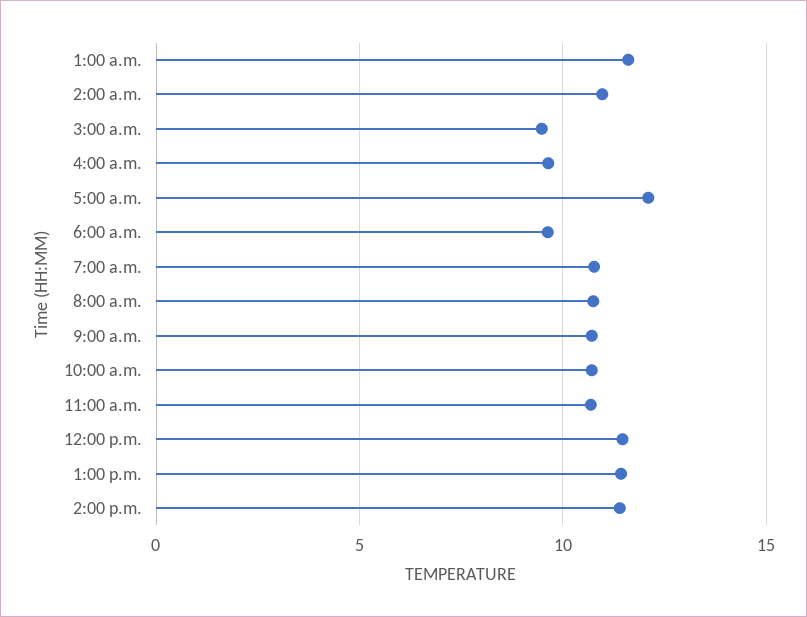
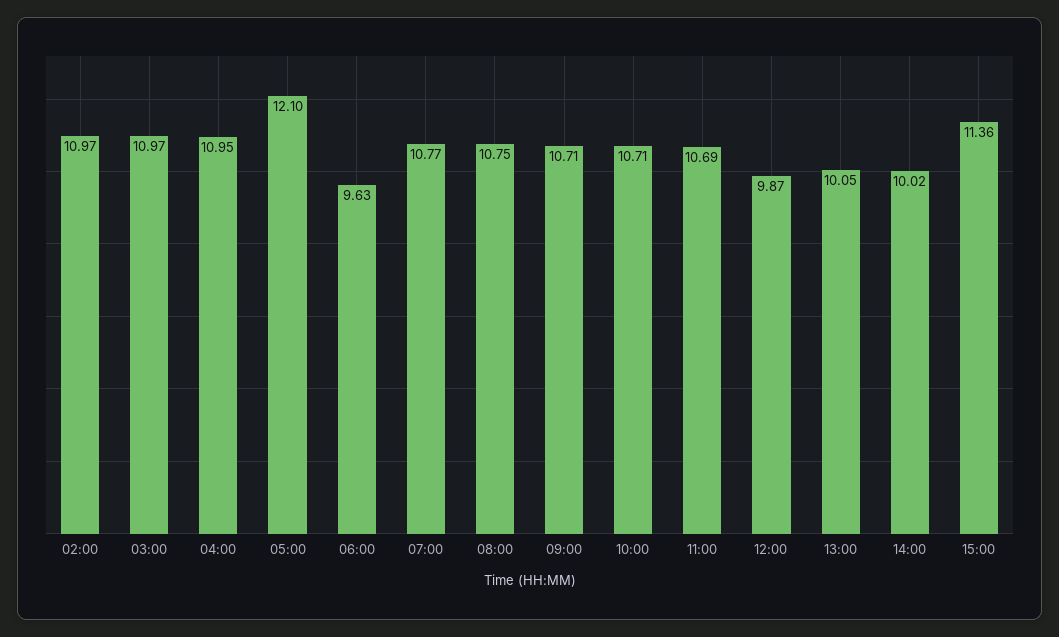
1:00 a.m.: 11.5 -> none
3:00 a.m.: 9.5 -> 10.97
4:00 a.m.: 9.5 -> 10.95
12:00 p.m.: 11.5 -> 9.87
1:00 p.m.: 11.5 -> 10.05
2:00 p.m.: 11.5 -> 10.02
15:00: none -> 11.36

